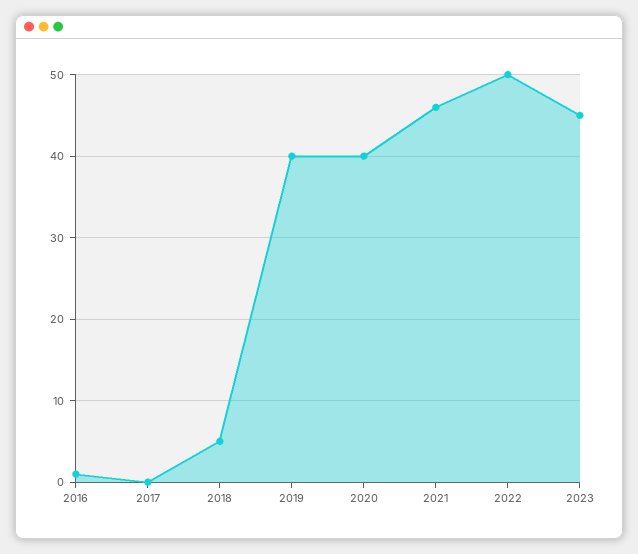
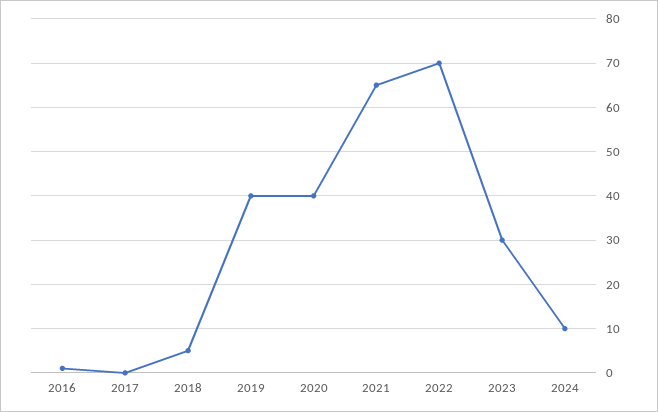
2021: 46 -> 65
2022: 50 -> 70
2023: 45 -> 30
2024: none -> 10

